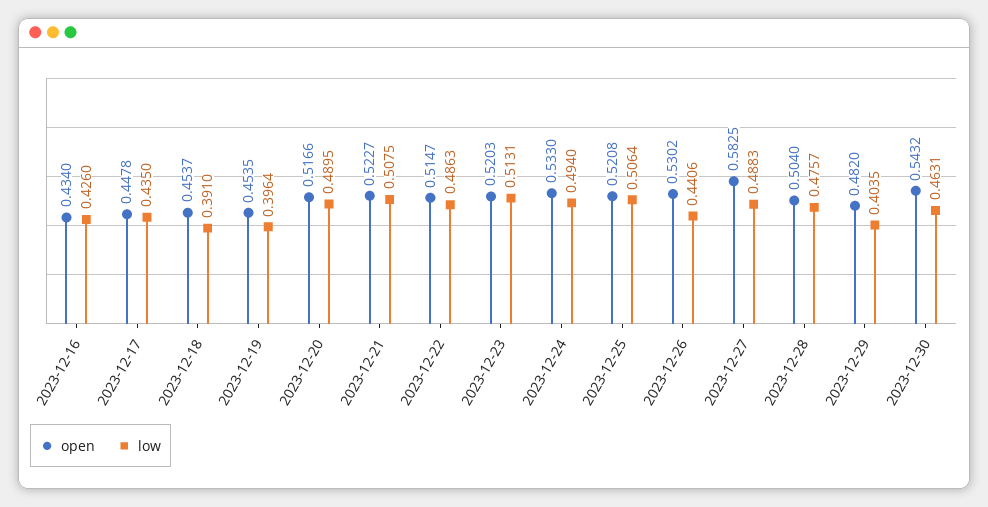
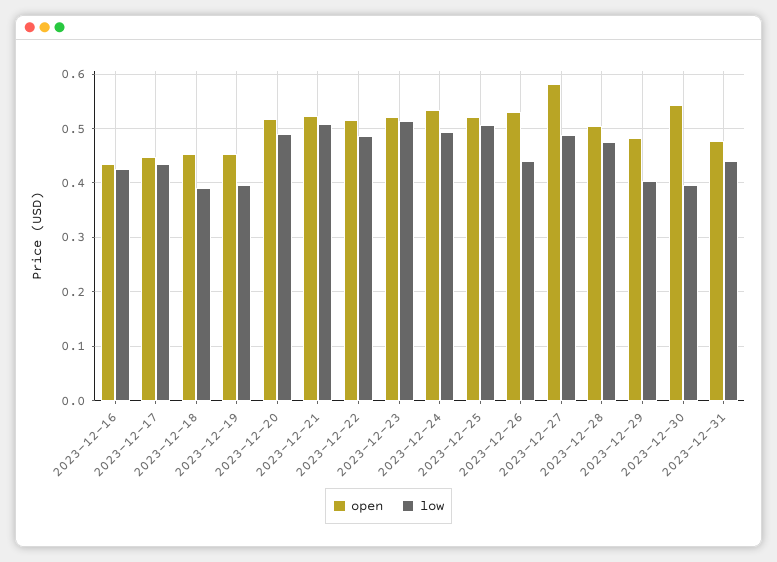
low, 2023-12-30: 0.4631 -> 0.4
open, 2023-12-31: none -> 0.48
low, 2023-12-31: none -> 0.44

